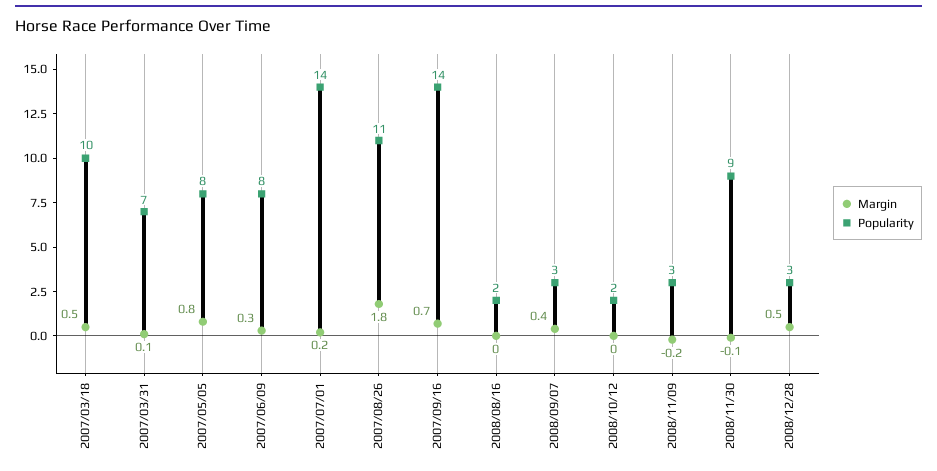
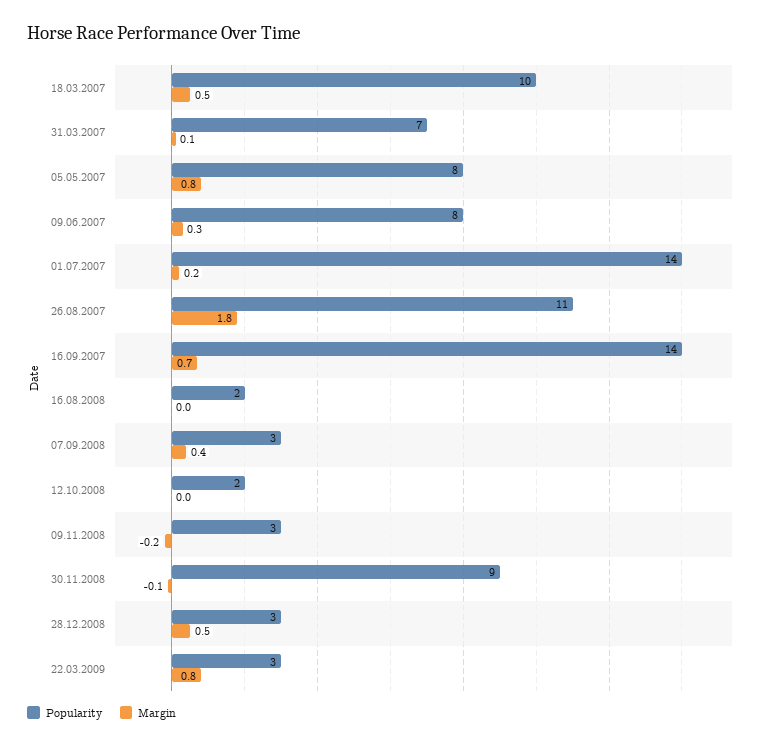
Popularity, 22.03.2009: none -> 3
Margin, 22.03.2009: none -> 0.8

